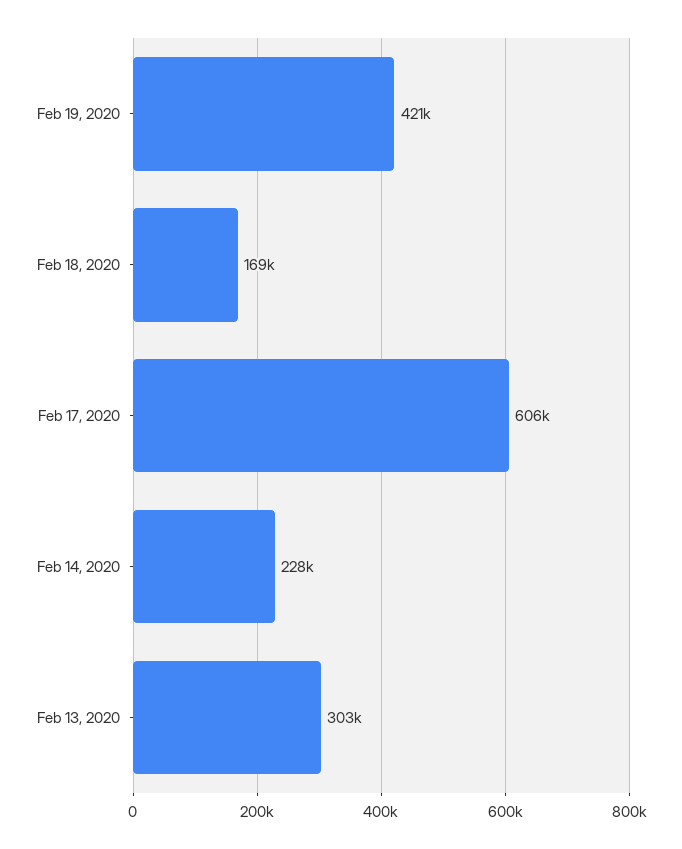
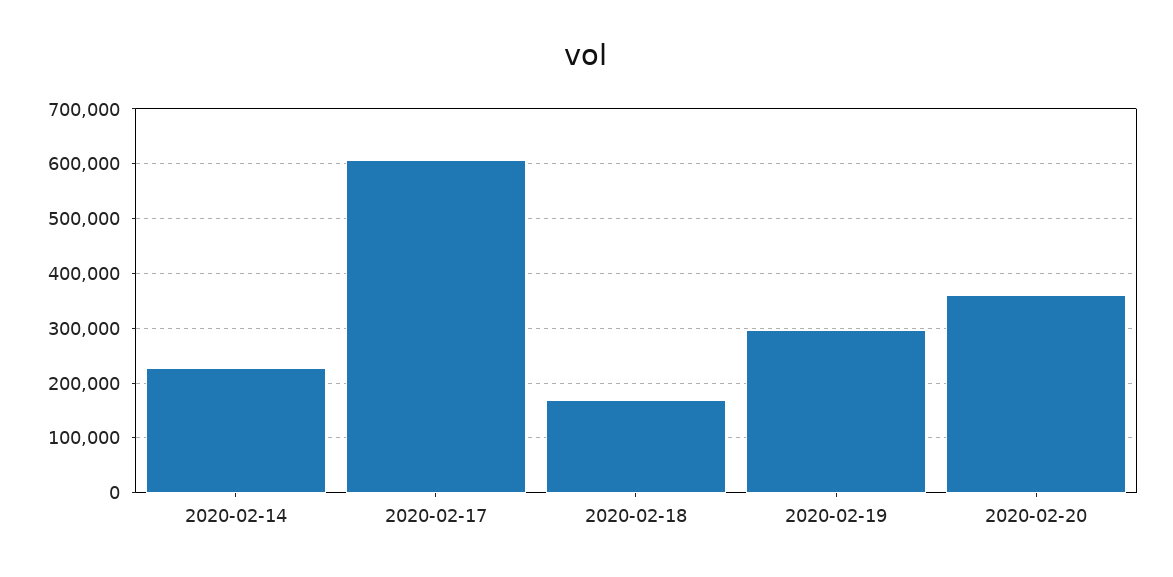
Feb 19, 2020: 421000 -> 300000
Feb 13, 2020: 303000 -> none
2020-02-20: none -> 360000

